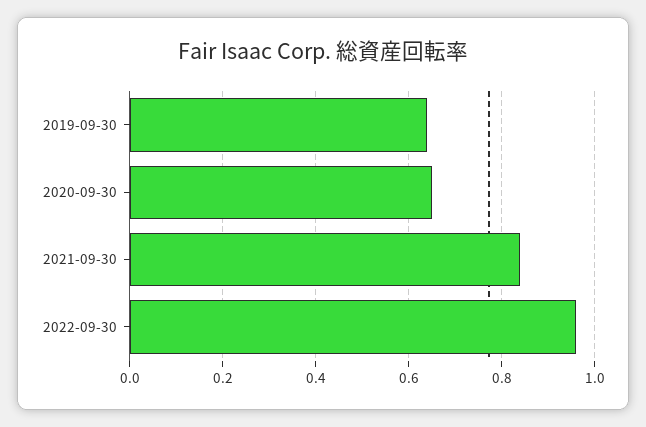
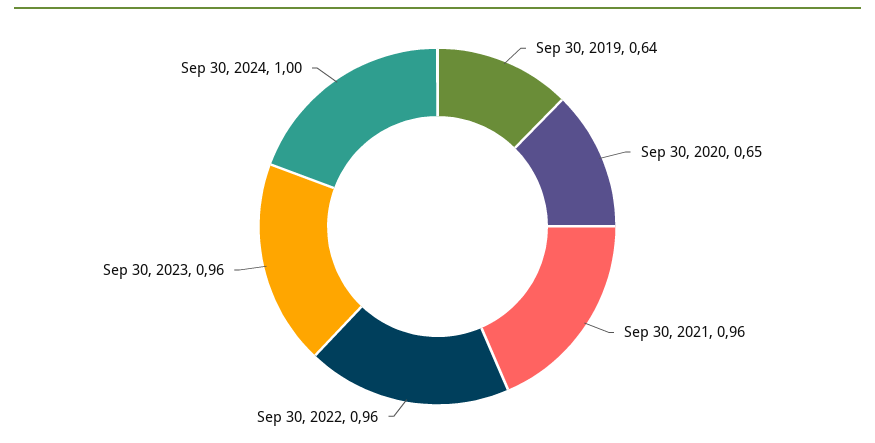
2021-09-30: 0.85 -> 0.96
Sep 30, 2023: none -> 0.96
Sep 30, 2024: none -> 1

